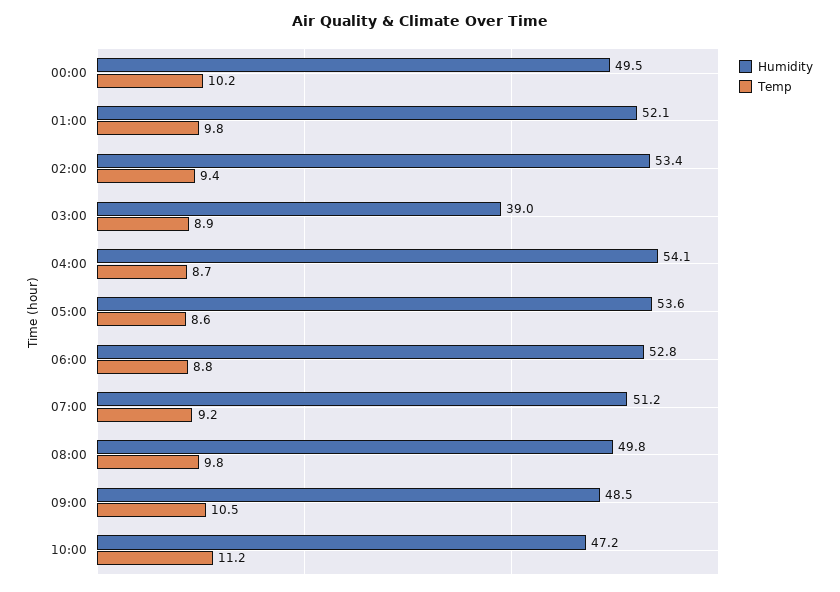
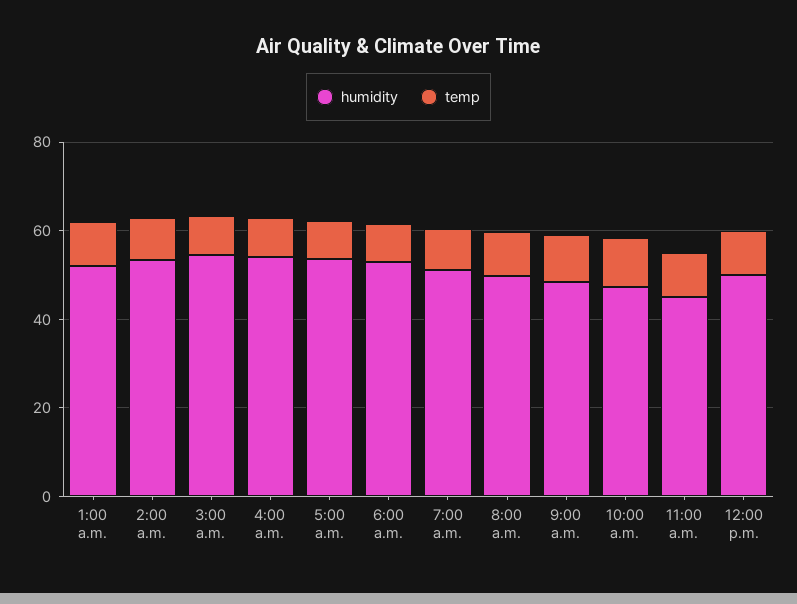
Humidity, 00:00: 49.5 -> none
Temp, 00:00: 10.2 -> none
Humidity, 03:00: 39 -> 55
Humidity, 11:00 a.m.: none -> 45
Temp, 11:00 a.m.: none -> 10
Humidity, 12:00 p.m.: none -> 50
Temp, 12:00 p.m.: none -> 10

